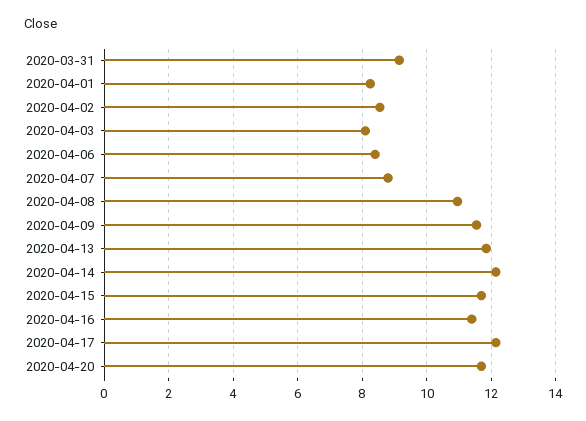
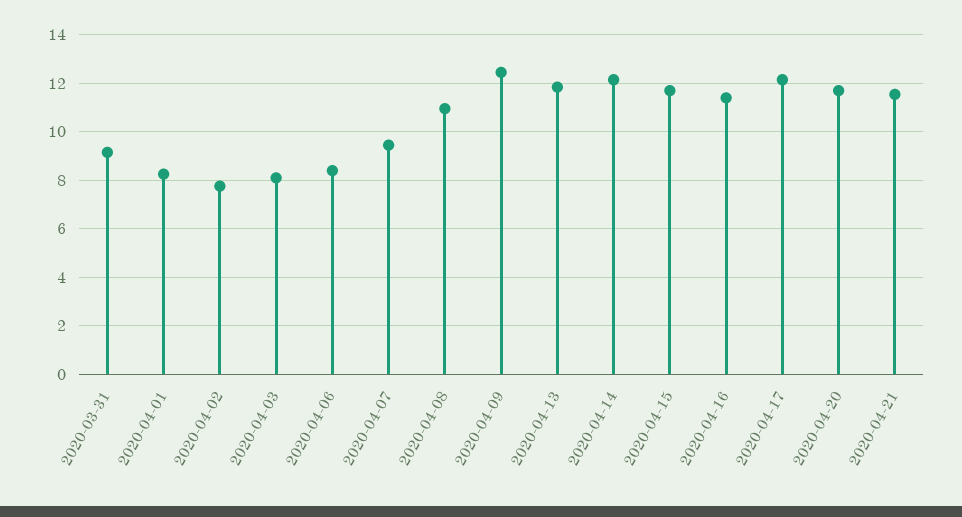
2020-04-02: 8.6 -> 7.75
2020-04-07: 8.8 -> 9.5
2020-04-09: 11.6 -> 12.5
2020-04-21: none -> 11.5

